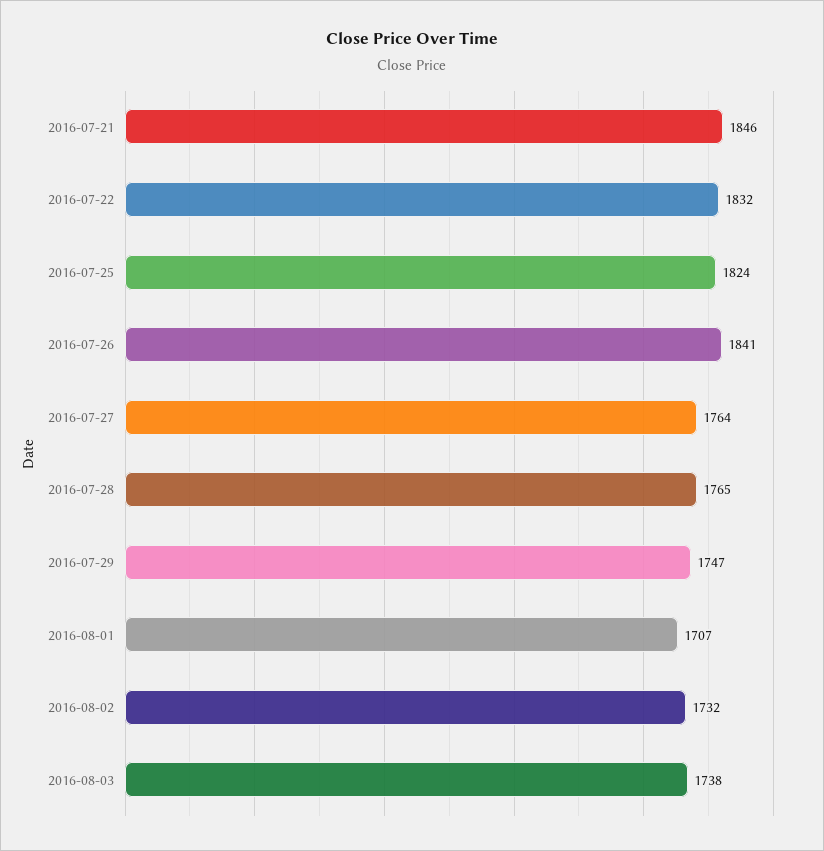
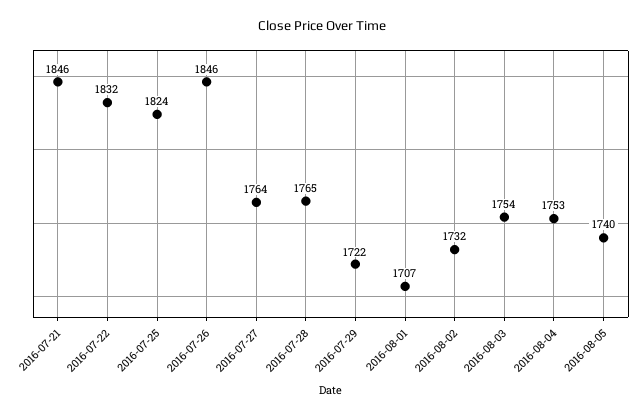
2016-07-26: 1841 -> 1846
2016-07-29: 1747 -> 1722
2016-08-03: 1738 -> 1754
2016-08-04: none -> 1753
2016-08-05: none -> 1740

